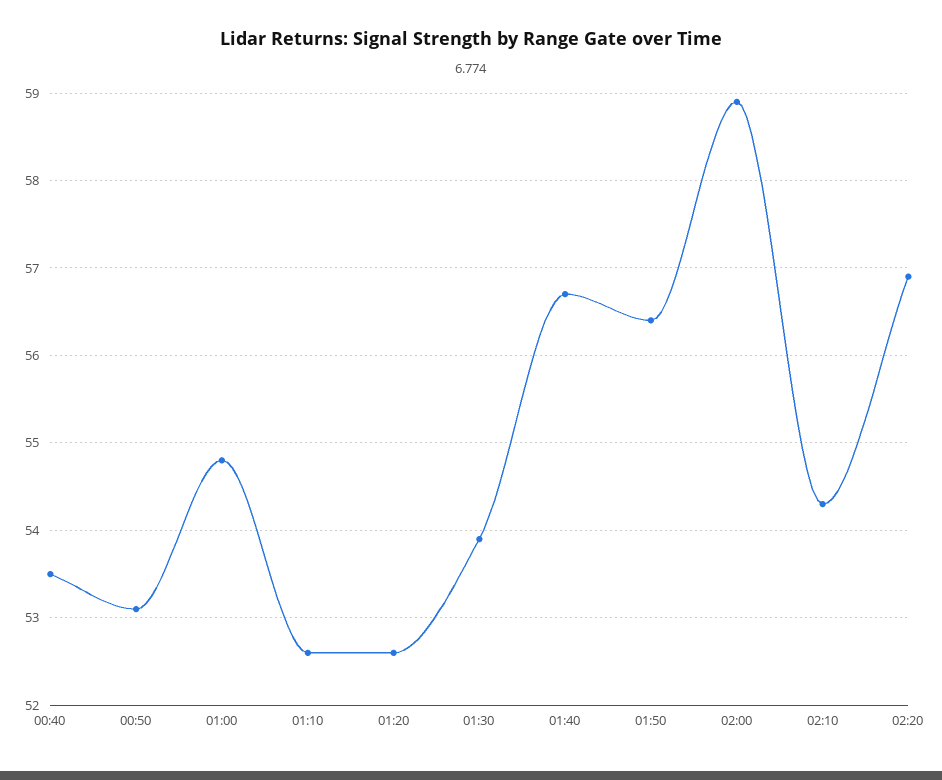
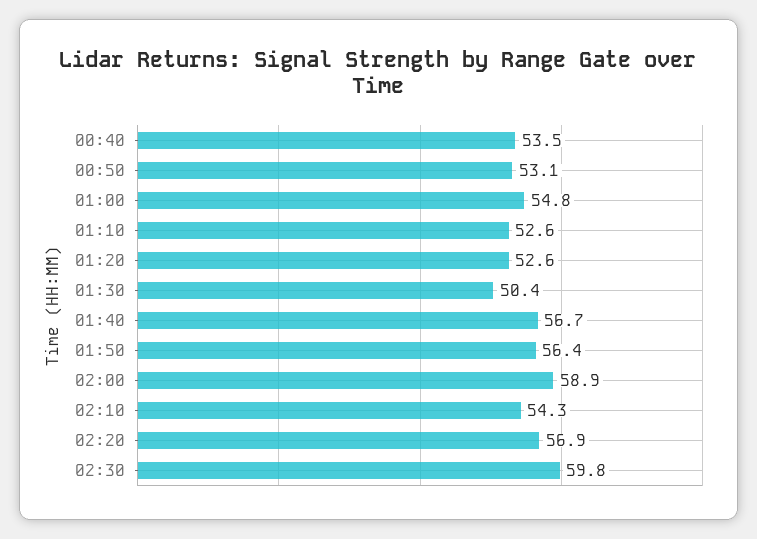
01:30: 53.9 -> 50.4
02:30: none -> 59.8

